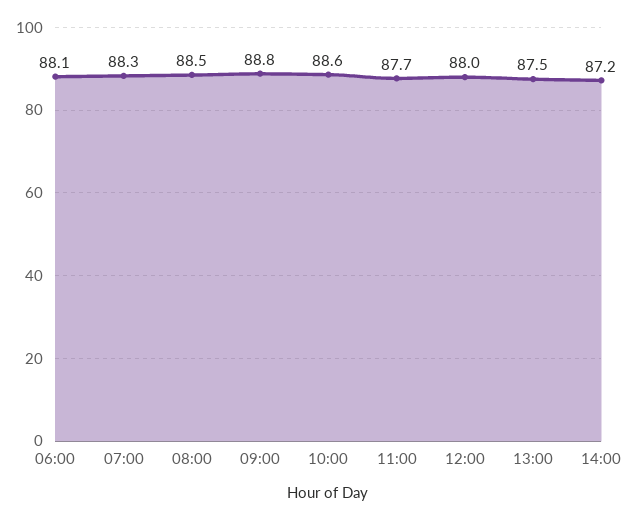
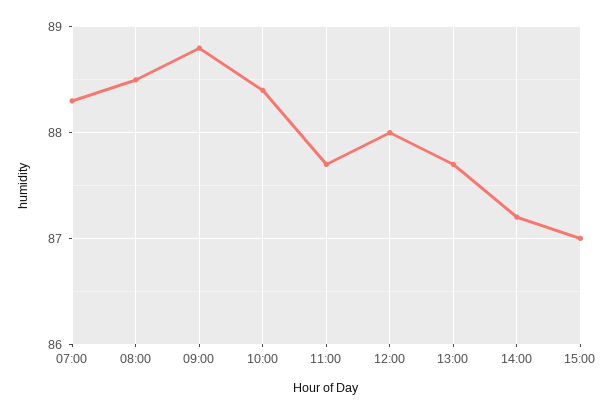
06:00: 88.1 -> none
10:00: 88.6 -> 88.4
13:00: 87.5 -> 87.7
15:00: none -> 87

